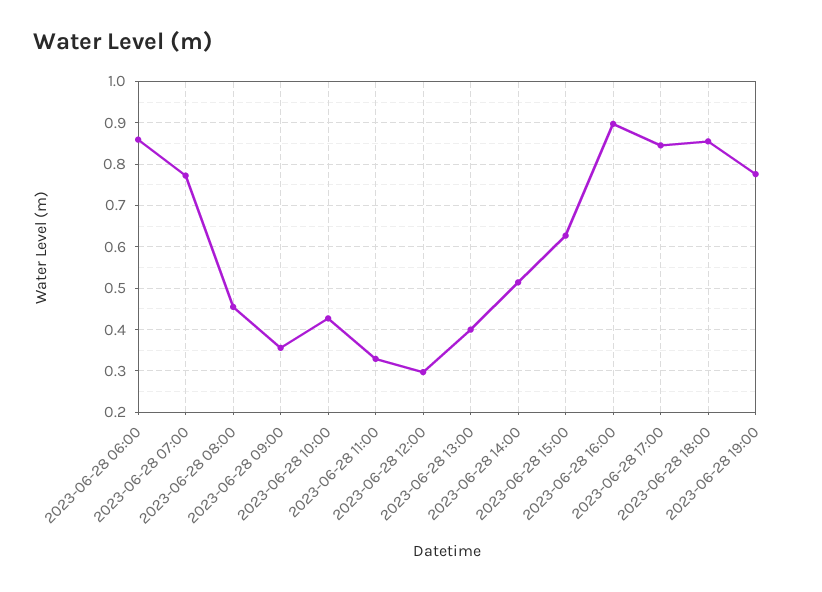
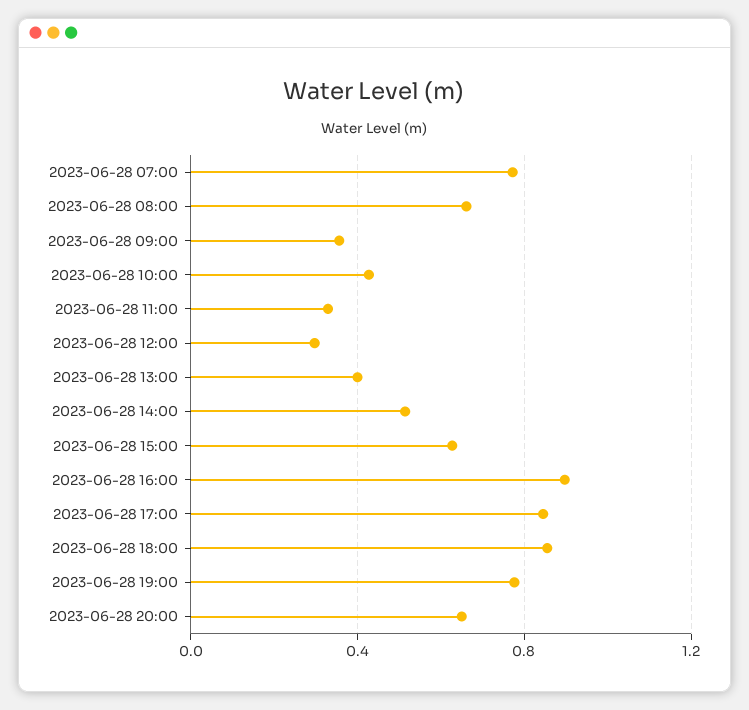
2023-06-28 06:00: 0.86 -> none
2023-06-28 08:00: 0.46 -> 0.65
2023-06-28 20:00: none -> 0.65

